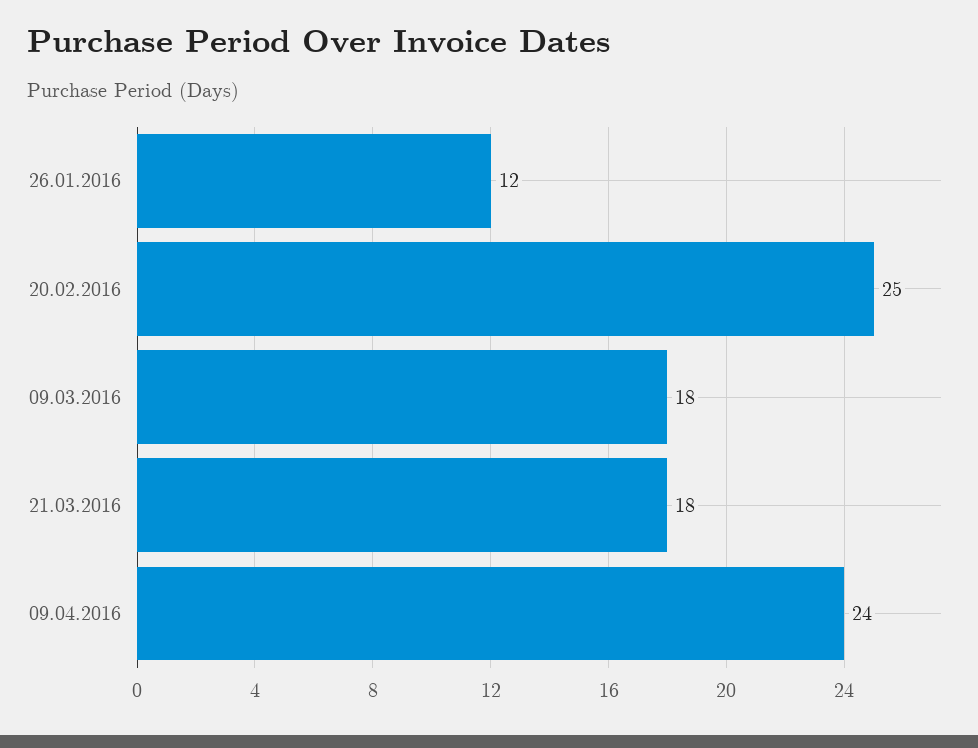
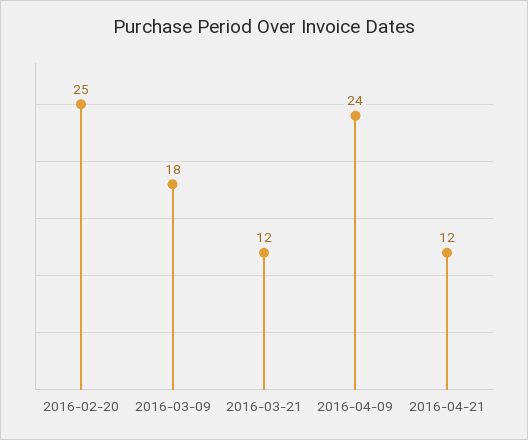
26.01.2016: 12 -> none
21.03.2016: 18 -> 12
2016-04-21: none -> 12

